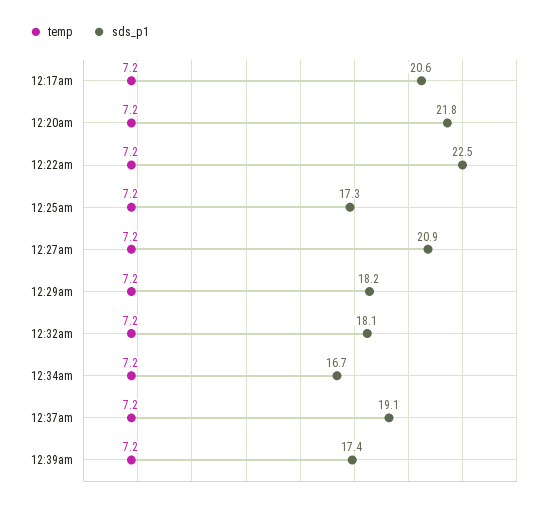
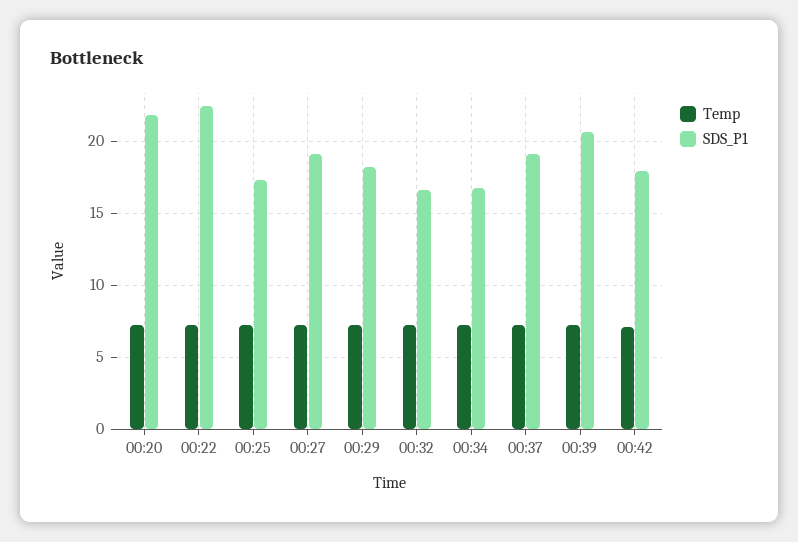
temp, 12:17am: 7.2 -> none
sds_p1, 12:17am: 20.6 -> none
sds_p1, 12:27am: 20.9 -> 19
sds_p1, 12:32am: 18.1 -> 16.5
sds_p1, 12:39am: 17.4 -> 20.5
temp, 00:42: none -> 7
sds_p1, 00:42: none -> 18

